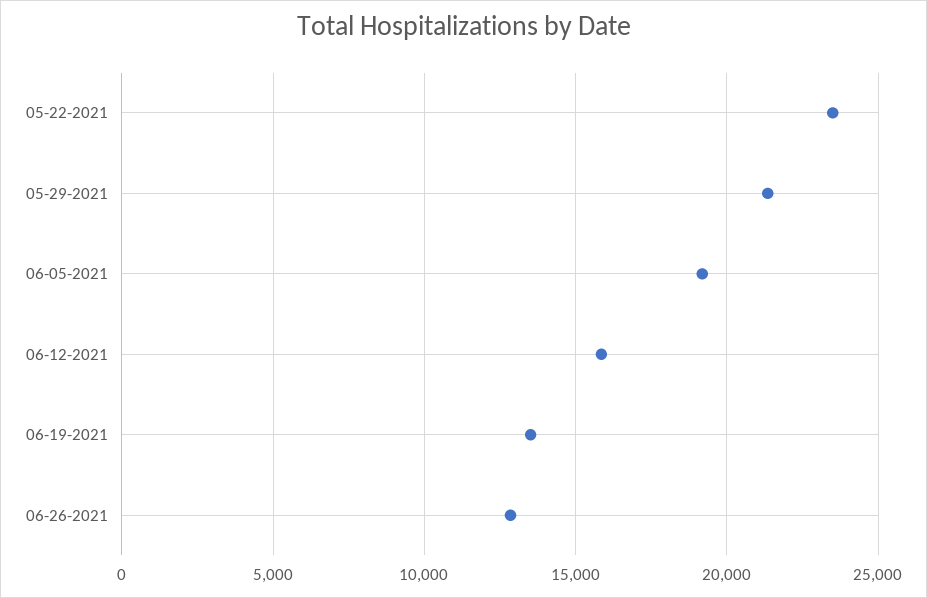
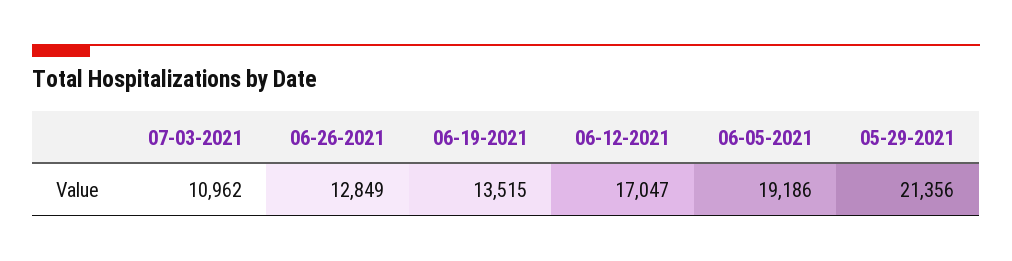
05-22-2021: 23500 -> none
06-12-2021: 16000 -> 17047
07-03-2021: none -> 10962

